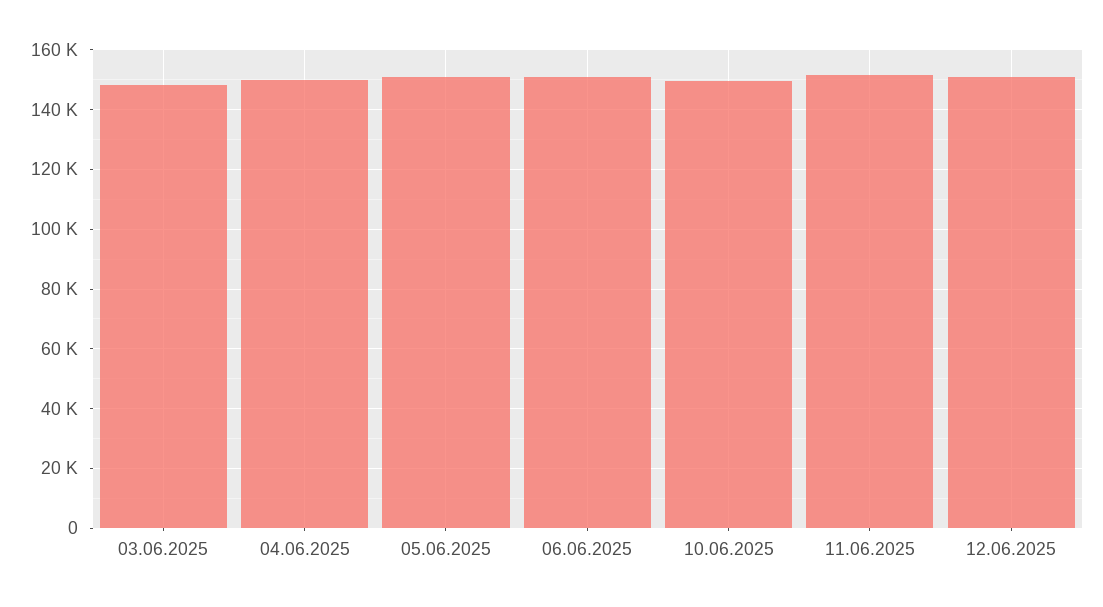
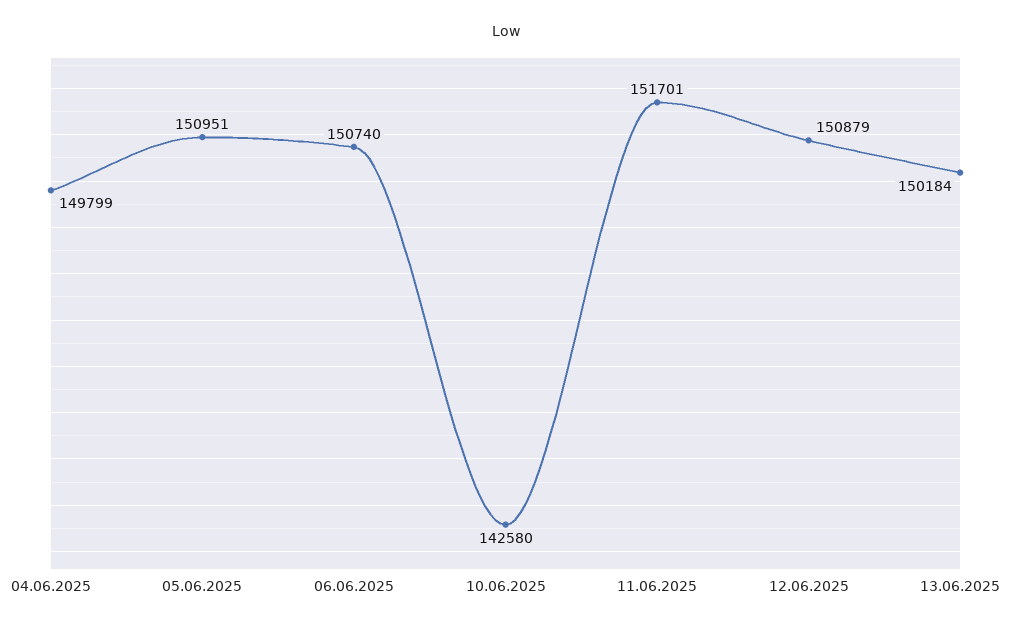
03.06.2025: 147500 -> none
10.06.2025: 150000 -> 142580
13.06.2025: none -> 150184

